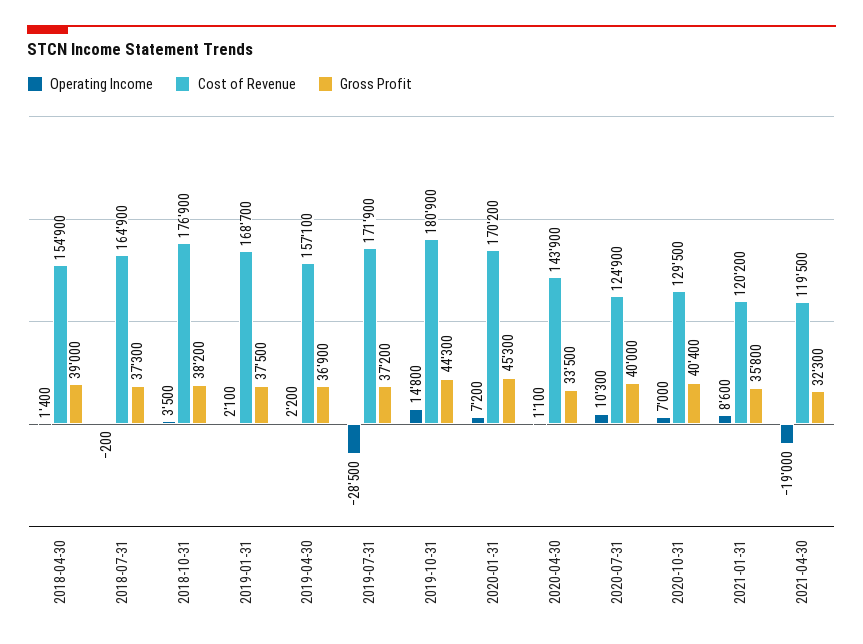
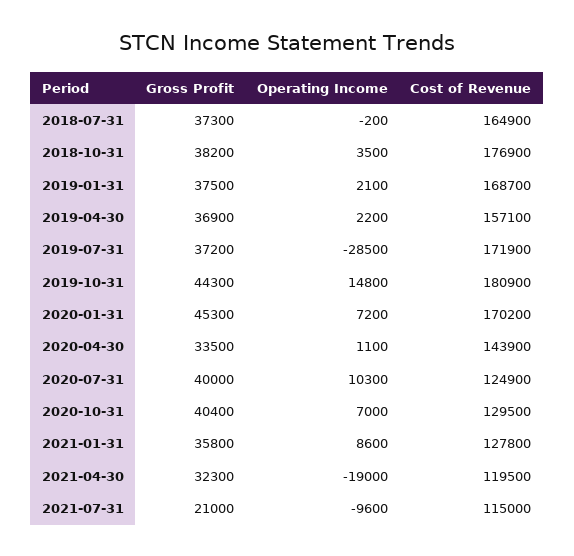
Operating Income, 2018-04-30: 1400 -> none
Cost of Revenue, 2018-04-30: 154900 -> none
Gross Profit, 2018-04-30: 39000 -> none
Cost of Revenue, 2021-01-31: 120200 -> 127800
Gross Profit, 2021-07-31: none -> 21000
Operating Income, 2021-07-31: none -> -9600
Cost of Revenue, 2021-07-31: none -> 115000

